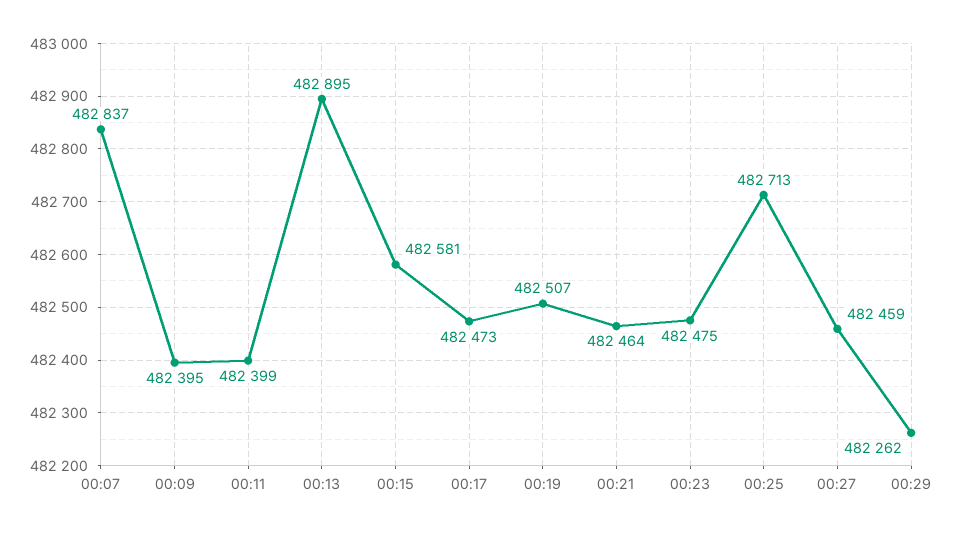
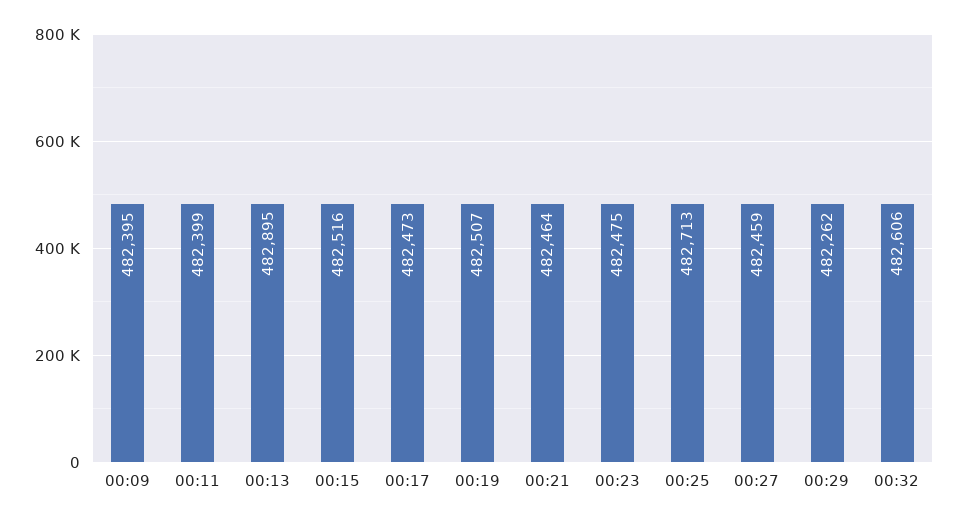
00:07: 482837 -> none
00:15: 482581 -> 482516
00:32: none -> 482606

